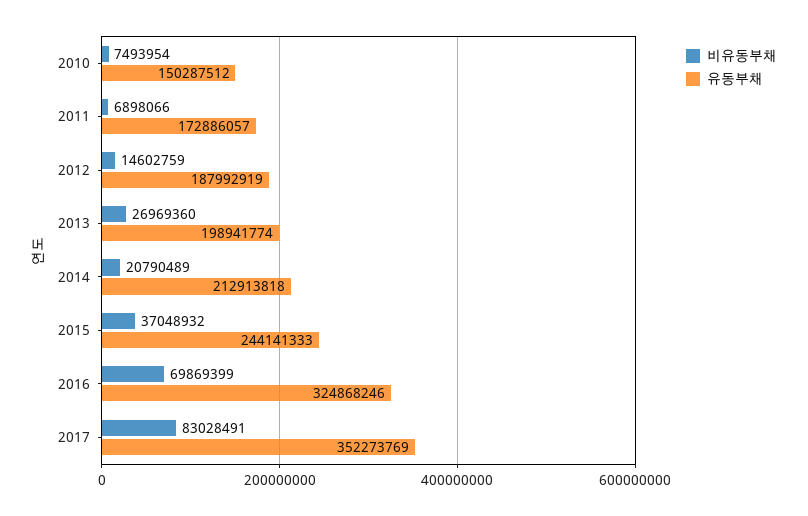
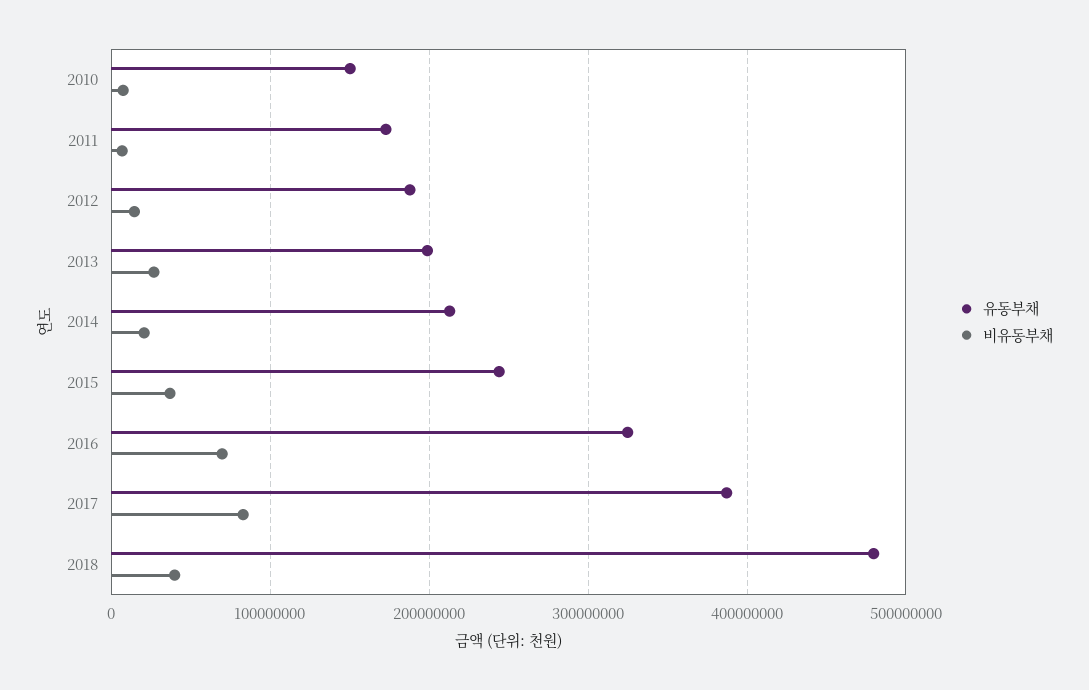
유동부채, 2017: 352273769 -> 390000000
유동부채, 2018: none -> 480000000
비유동부채, 2018: none -> 40000000

